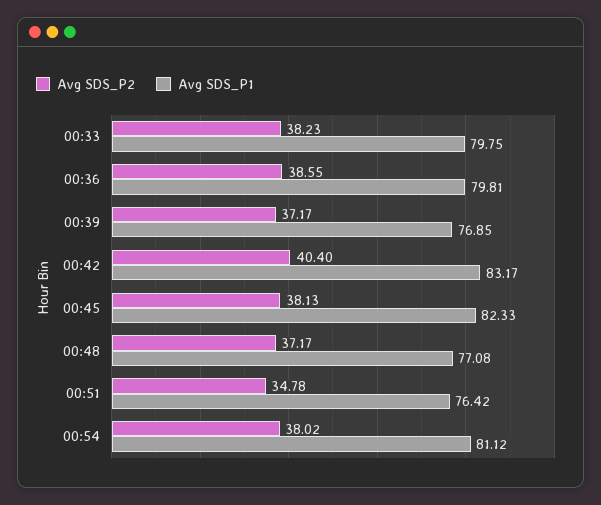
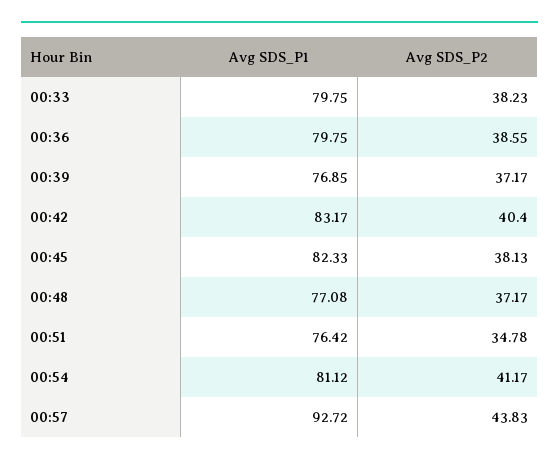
Avg SDS_P1, 00:36: 79.81 -> 79.75
Avg SDS_P2, 00:54: 38.02 -> 41.17
Avg SDS_P1, 00:57: none -> 92.72
Avg SDS_P2, 00:57: none -> 43.83

